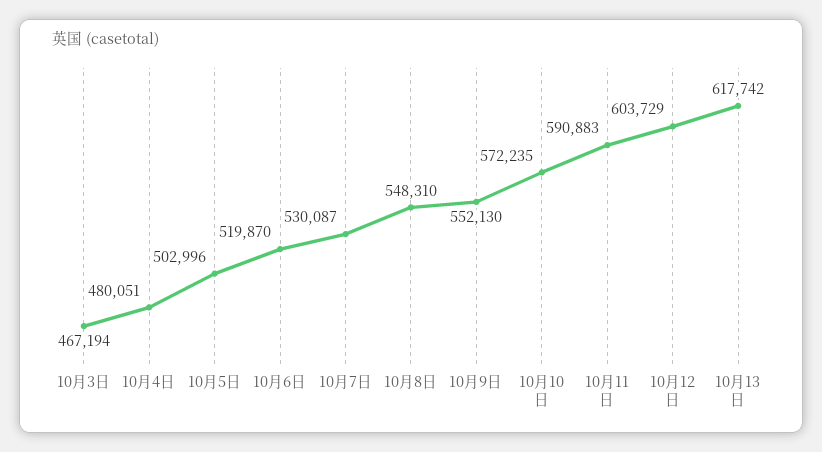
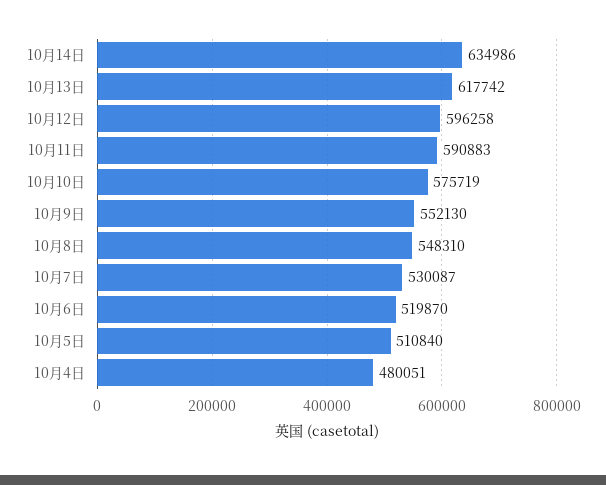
10月3日: 467194 -> none
10月5日: 502996 -> 510840
10月10日: 572235 -> 575719
10月12日: 603729 -> 596258
10月14日: none -> 634986

